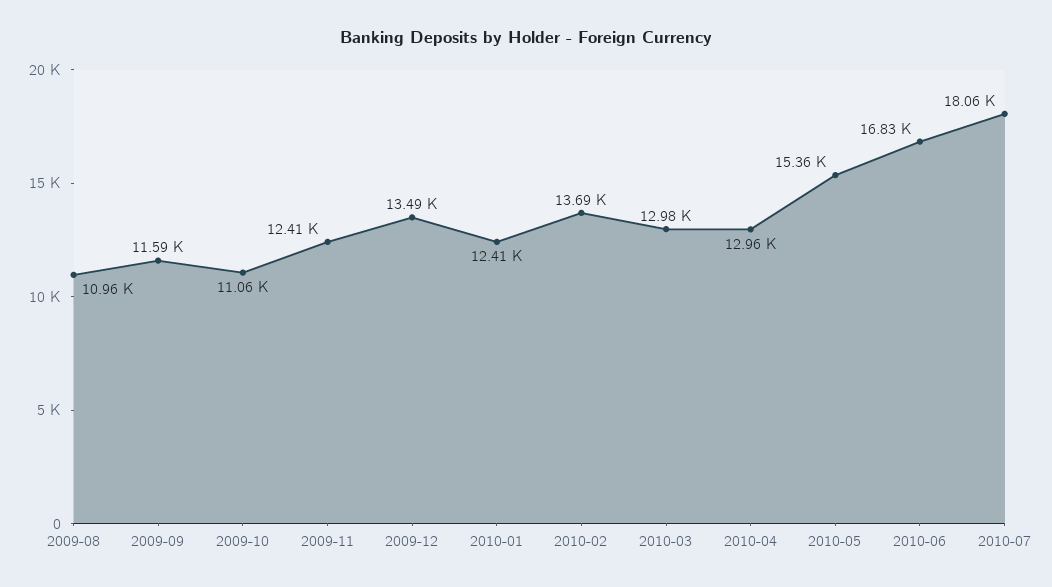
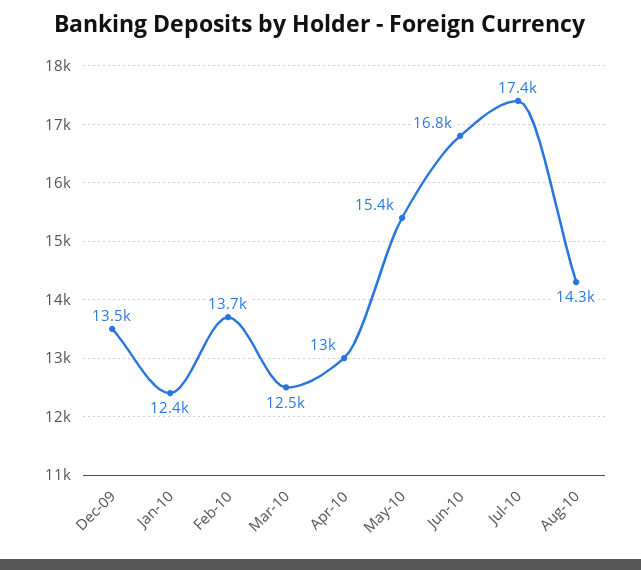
2009-08: 10960 -> none
2009-09: 11590 -> none
2009-10: 11060 -> none
2009-11: 12410 -> none
2010-03: 12980 -> 12500
2010-07: 18060 -> 17400
Aug-10: none -> 14300

